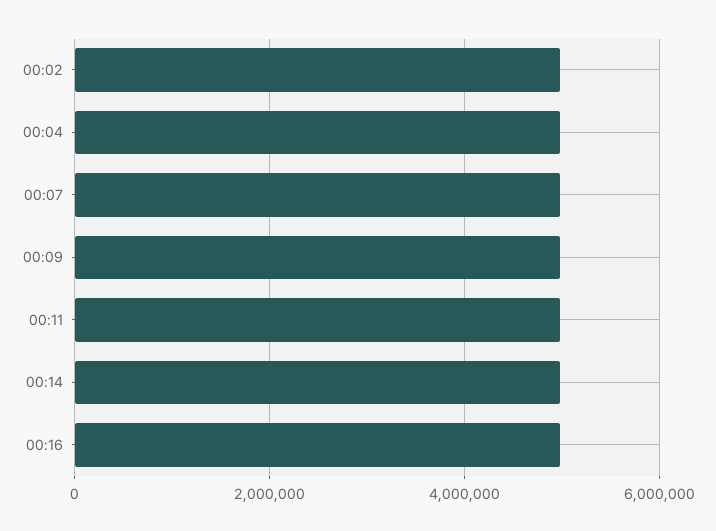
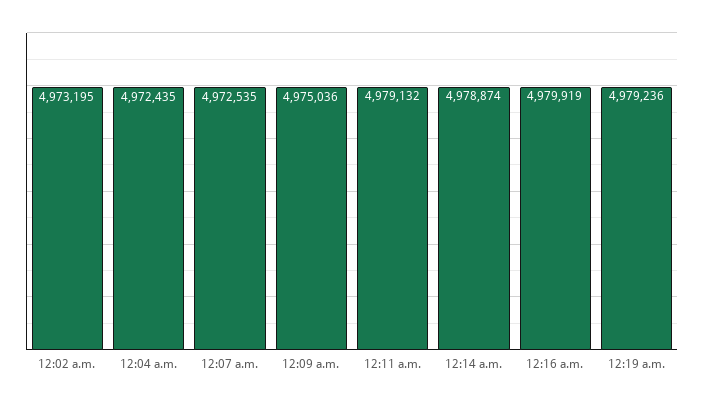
12:19 a.m.: none -> 4979236

